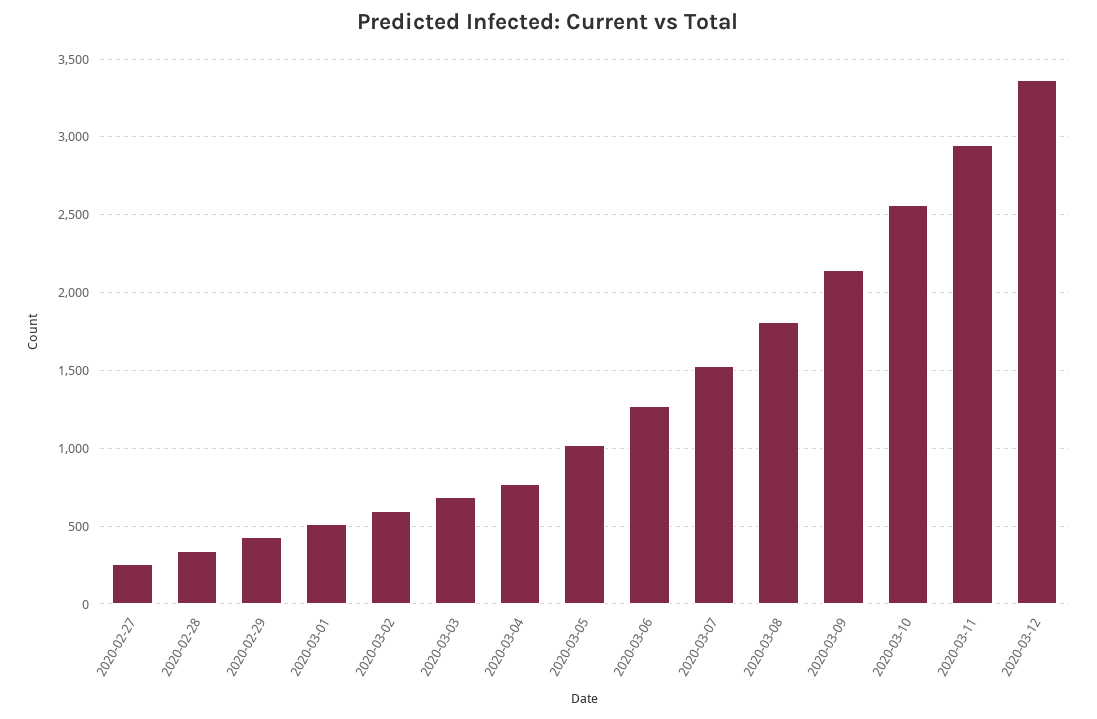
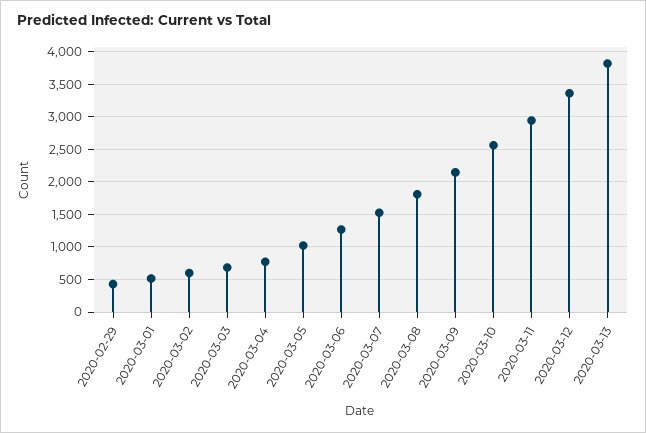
2020-02-27: 250 -> none
2020-02-28: 350 -> none
2020-03-13: none -> 3800

